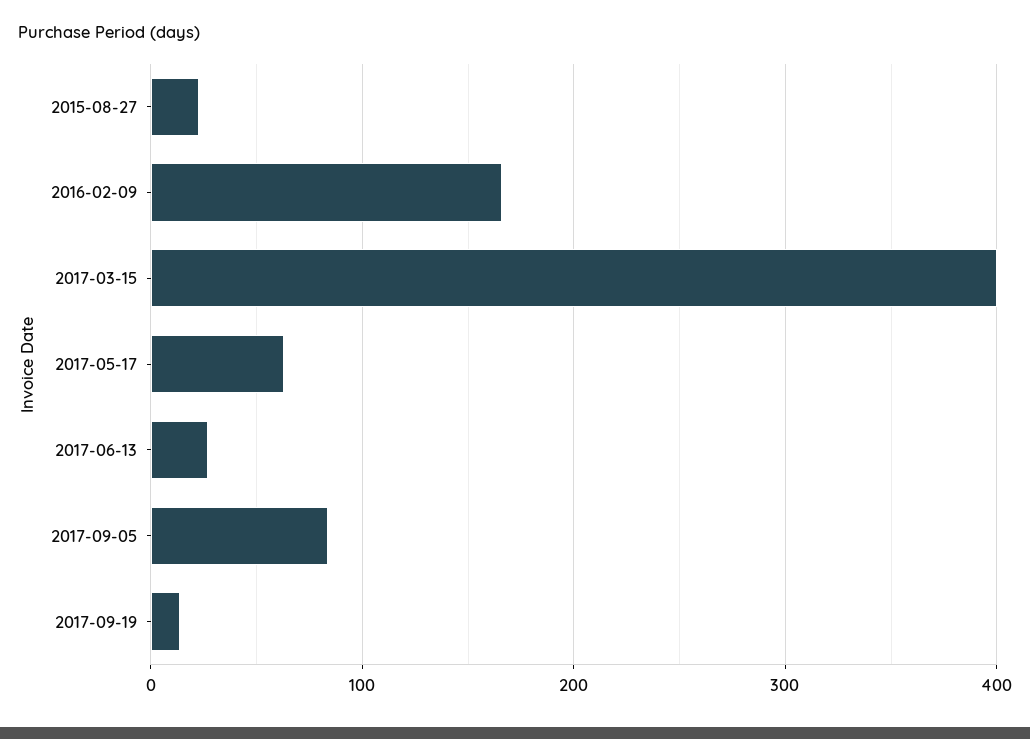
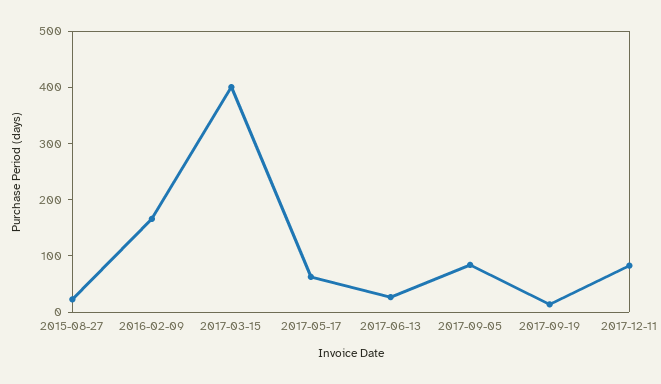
2017-12-11: none -> 80

